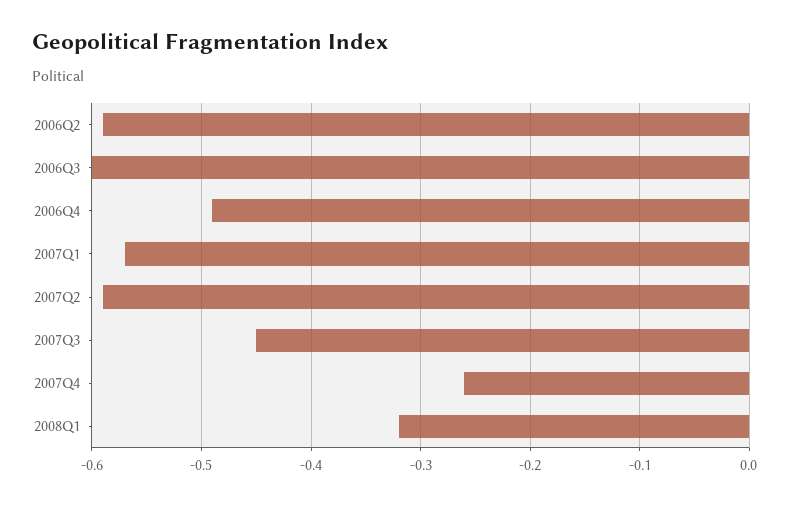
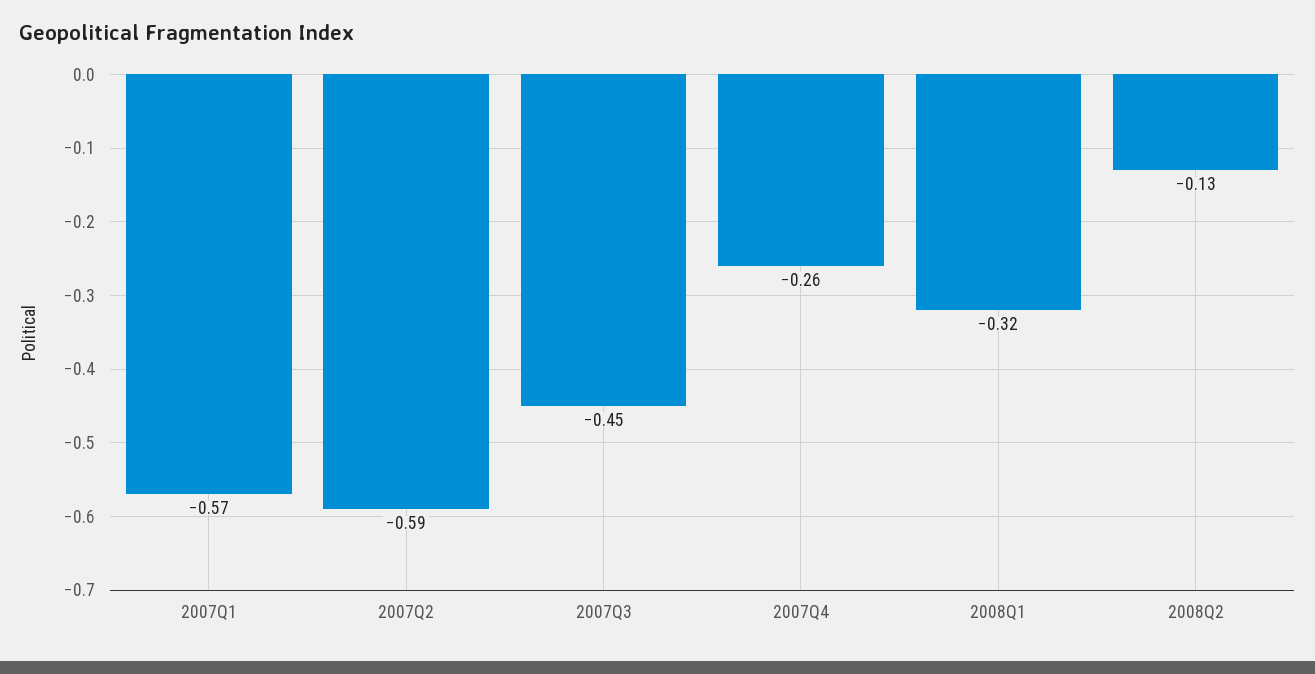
2006Q2: -0.59 -> none
2006Q3: -0.6 -> none
2006Q4: -0.49 -> none
2008Q2: none -> -0.13

